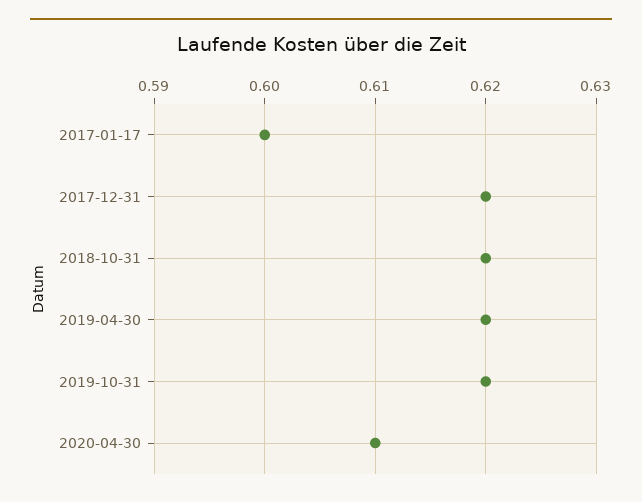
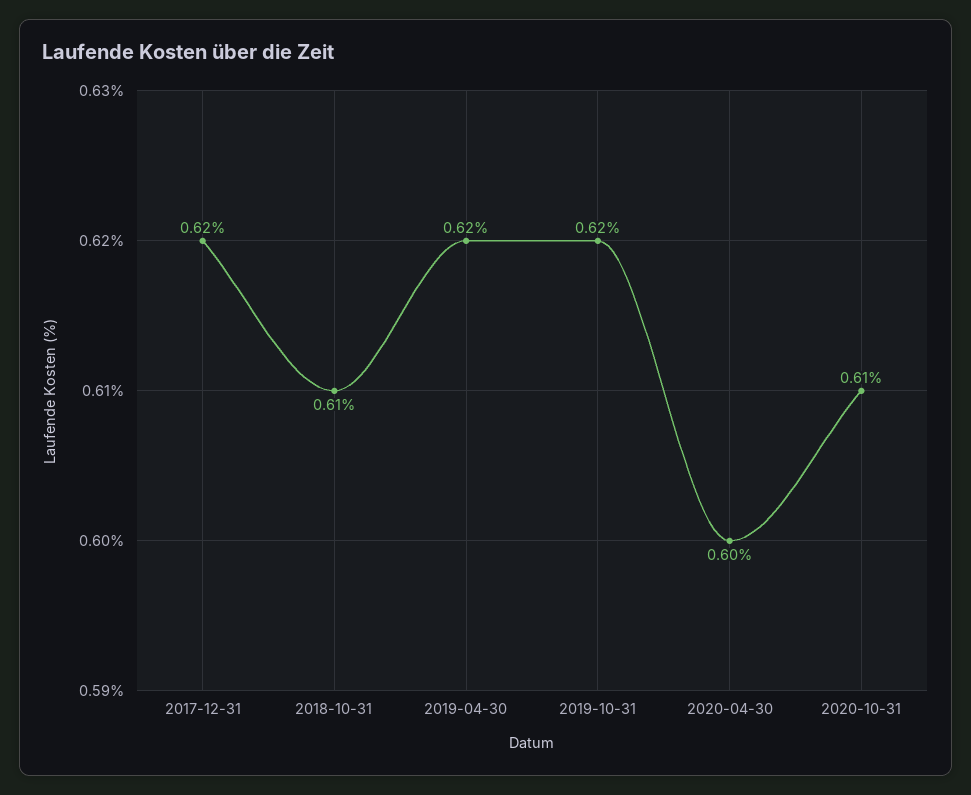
2017-01-17: 0.6 -> none
2018-10-31: 0.62 -> 0.61
2020-04-30: 0.61 -> 0.6
2020-10-31: none -> 0.61

